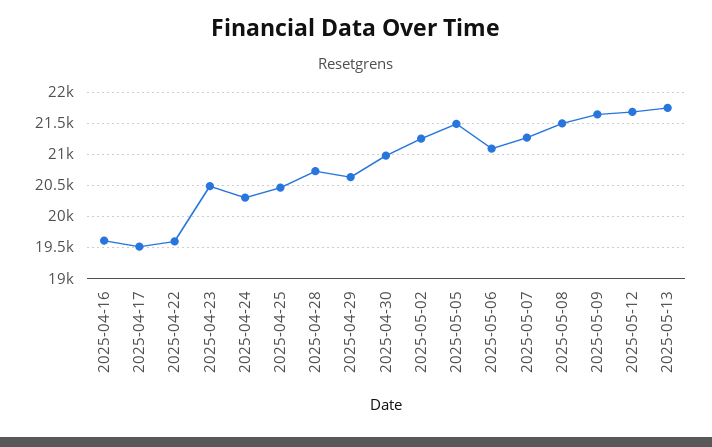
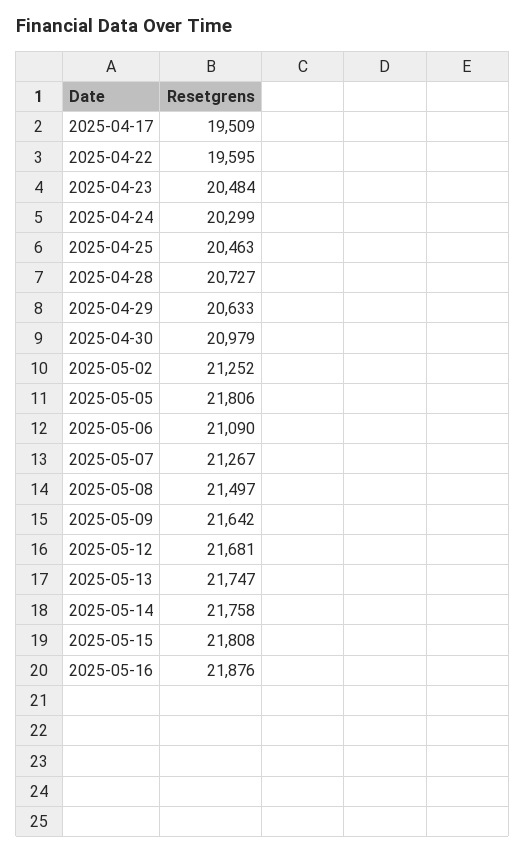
2025-04-16: 19600 -> none
2025-05-05: 21500 -> 21806
2025-05-14: none -> 21758
2025-05-15: none -> 21808
2025-05-16: none -> 21876

